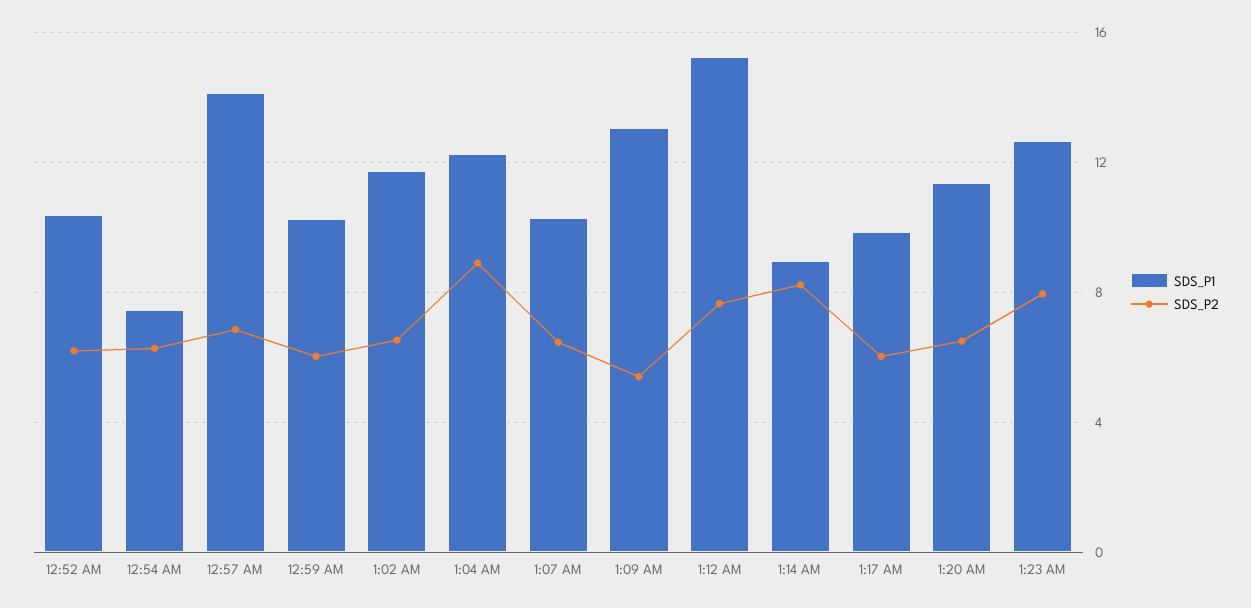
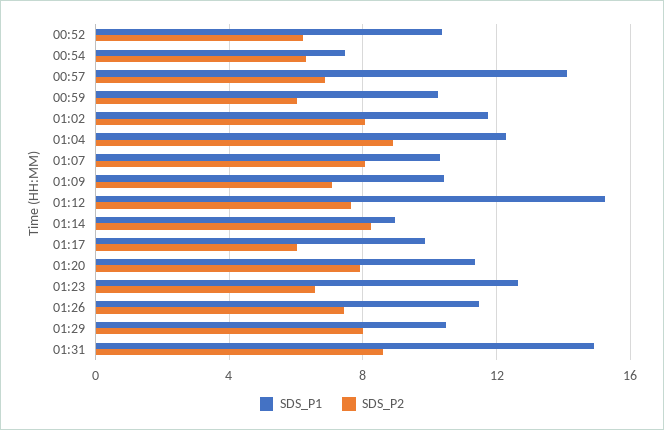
SDS_P2, 1:02 AM: 6.5 -> 8
SDS_P2, 1:07 AM: 6.5 -> 8
SDS_P1, 1:09 AM: 13 -> 10.5
SDS_P2, 1:09 AM: 5.5 -> 7
SDS_P2, 1:20 AM: 6.5 -> 8
SDS_P2, 1:23 AM: 8 -> 6.5
SDS_P1, 01:26: none -> 11.5
SDS_P2, 01:26: none -> 7.5
SDS_P1, 01:29: none -> 10.5
SDS_P2, 01:29: none -> 8
SDS_P1, 01:31: none -> 15
SDS_P2, 01:31: none -> 8.5

